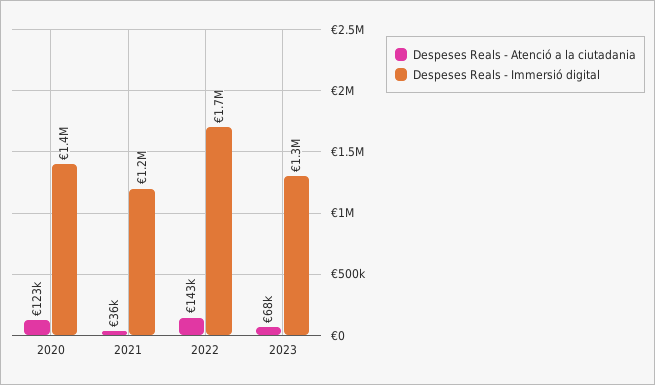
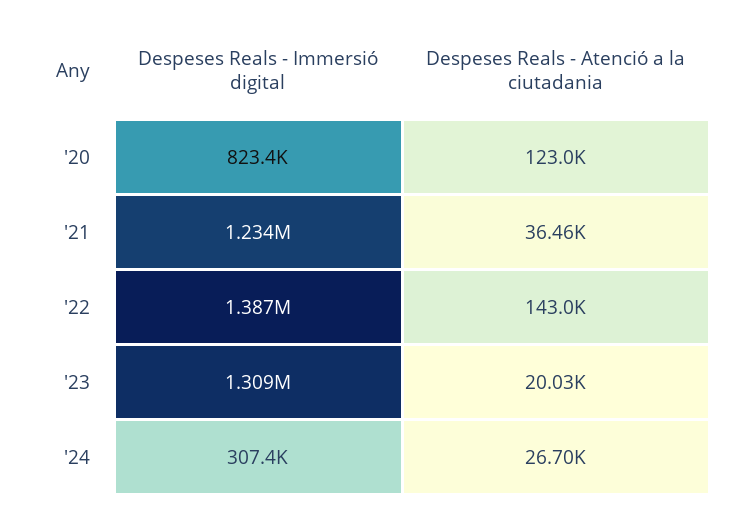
Despeses Reals - Immersió digital, 2020: 1400000 -> 823400
Despeses Reals - Immersió digital, 2022: 1700000 -> 1387000
Despeses Reals - Atenció a la ciutadania, 2023: 68000 -> 20030
Despeses Reals - Immersió digital, '24: none -> 307400
Despeses Reals - Atenció a la ciutadania, '24: none -> 26700

